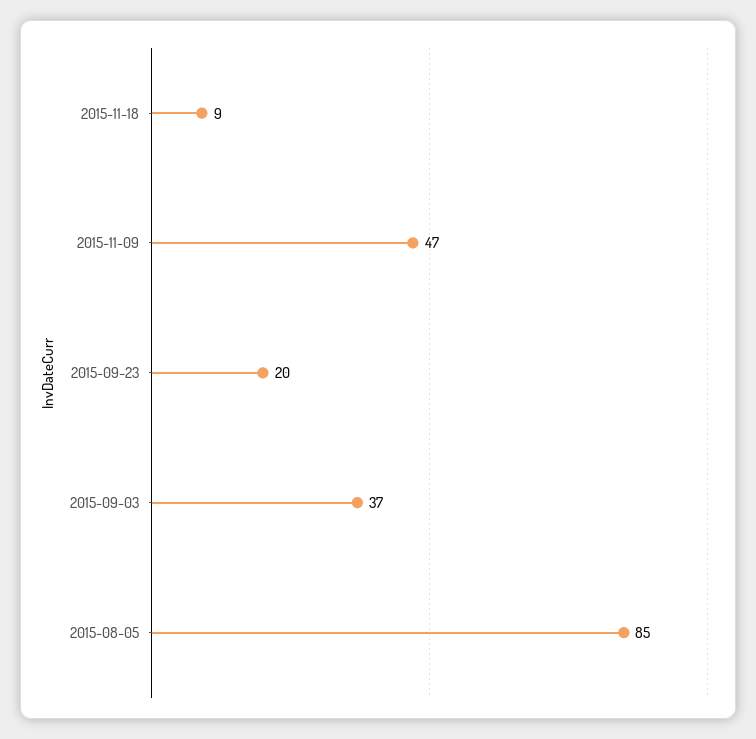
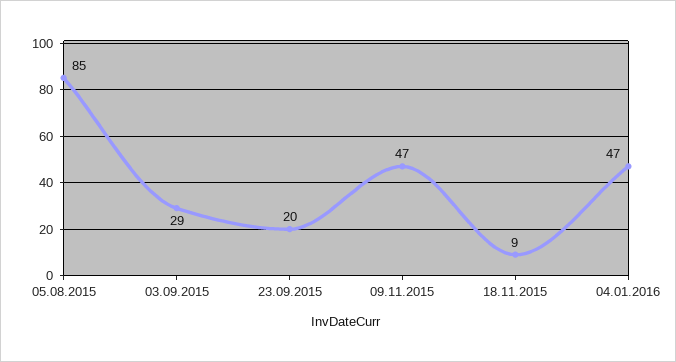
2015-09-03: 37 -> 29
04.01.2016: none -> 47

